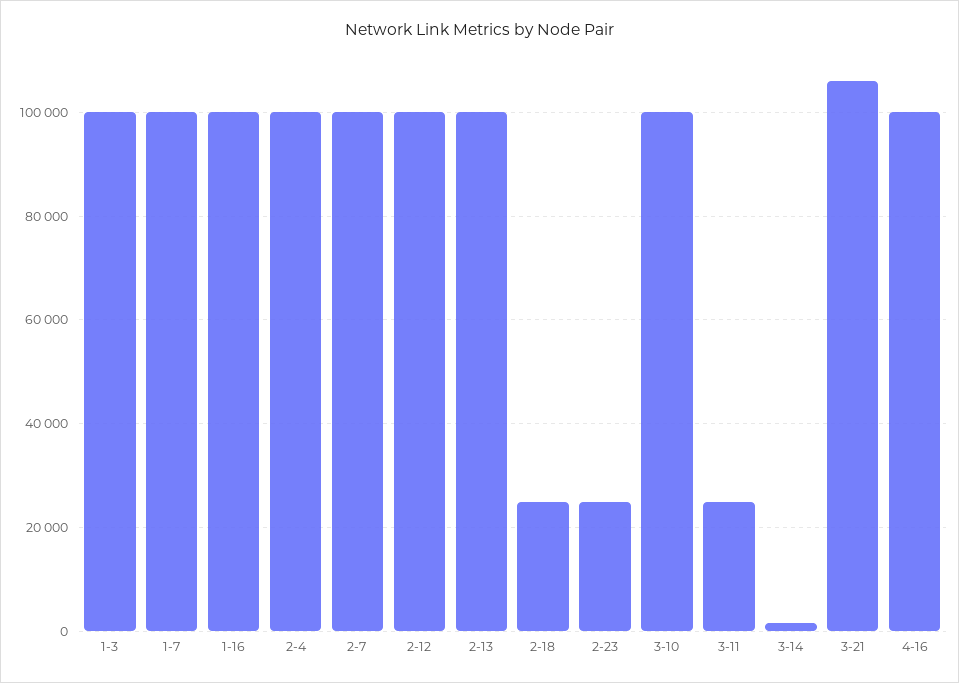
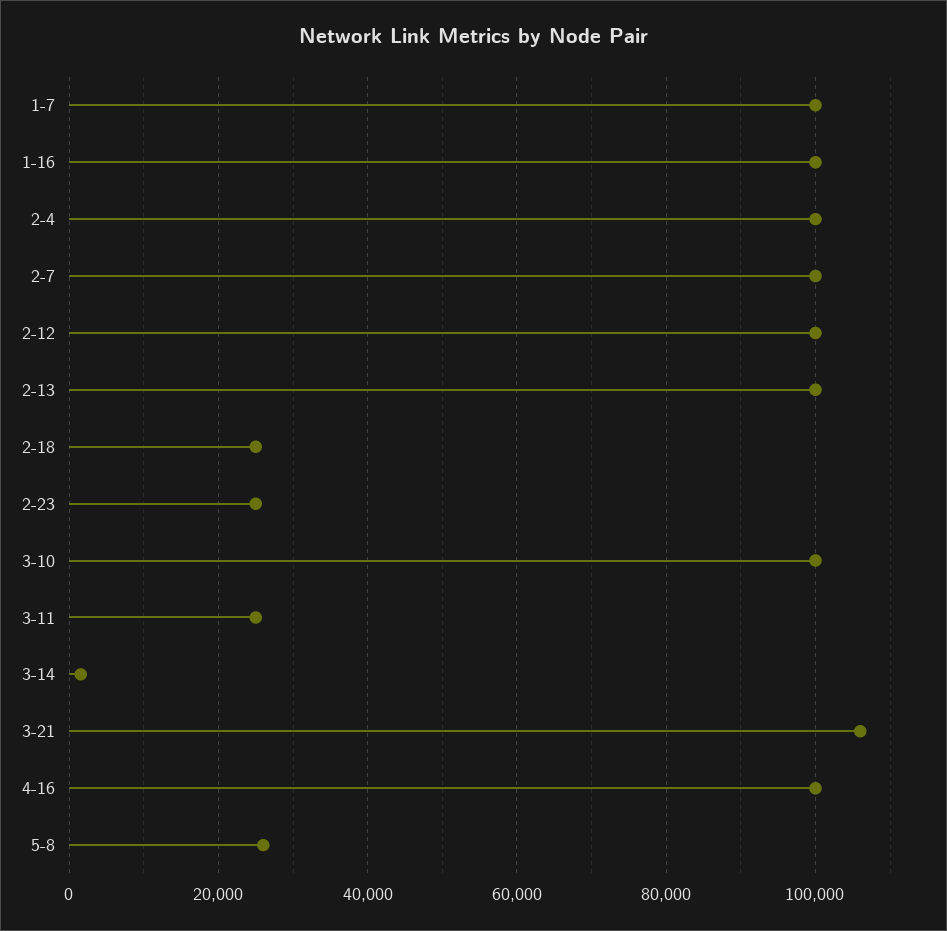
1-3: 100000 -> none
5-8: none -> 26000

